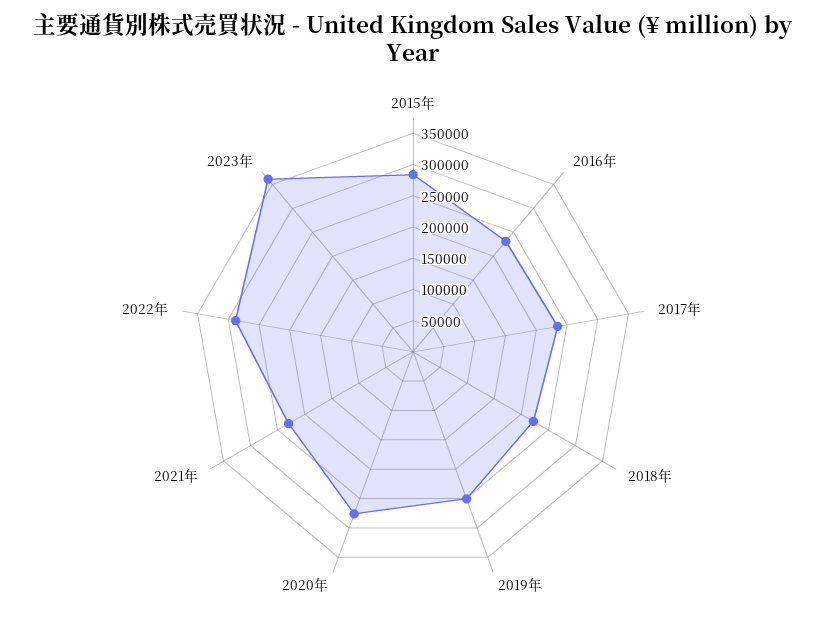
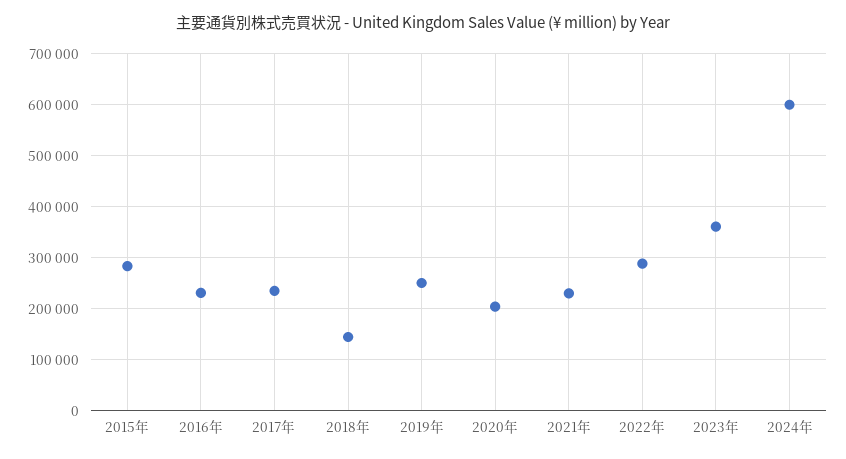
2018年: 225000 -> 140000
2020年: 275000 -> 200000
2024年: none -> 600000

